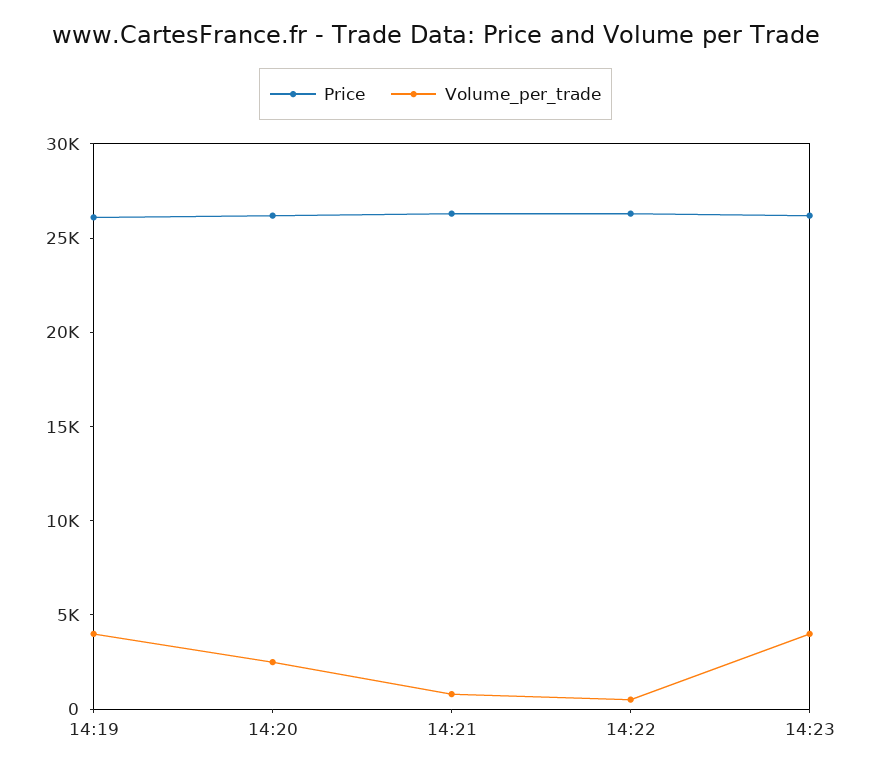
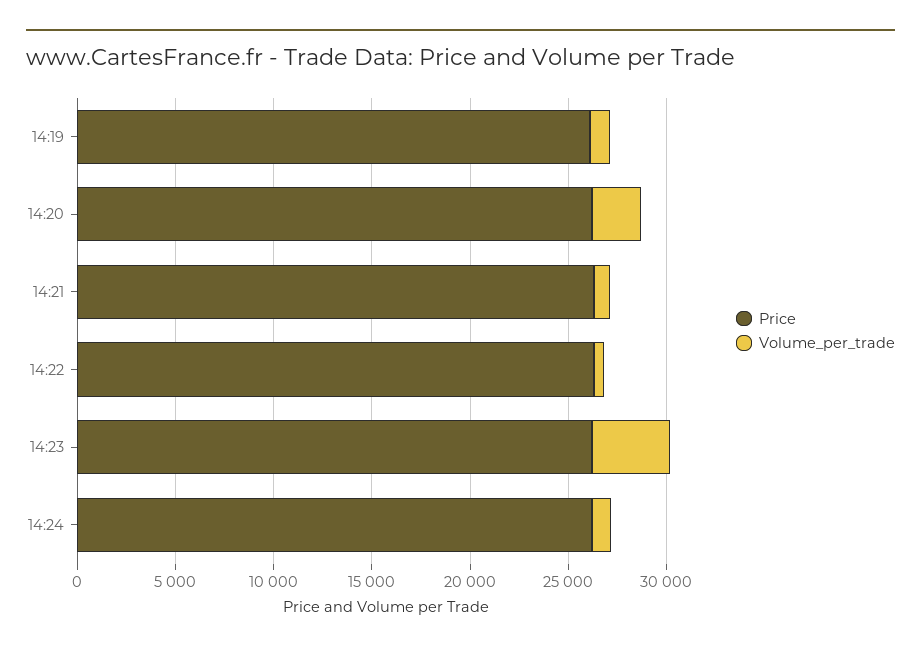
Volume_per_trade, 14:19: 4000 -> 1000
Price, 14:24: none -> 26000
Volume_per_trade, 14:24: none -> 1000

